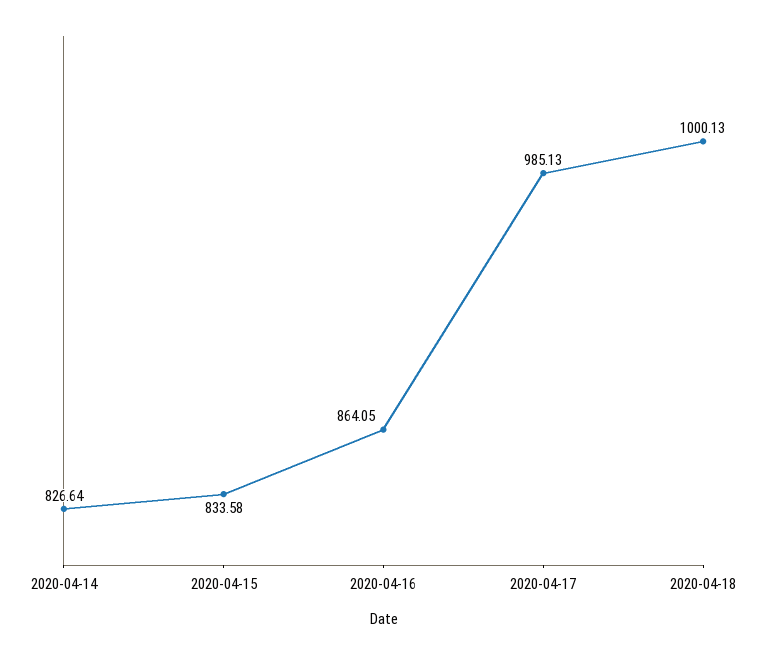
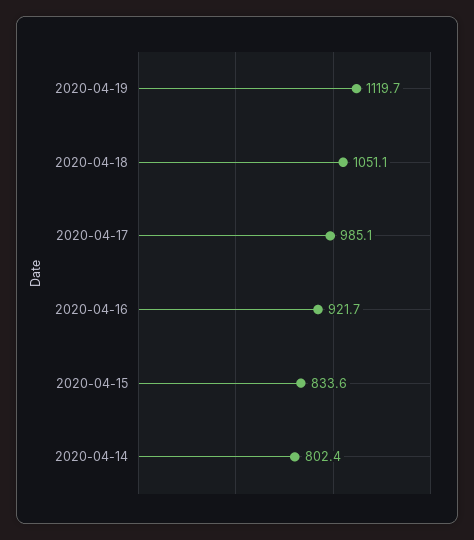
2020-04-14: 826.64 -> 802.4
2020-04-16: 864.05 -> 921.7
2020-04-18: 1000.13 -> 1051.1
2020-04-19: none -> 1119.7

